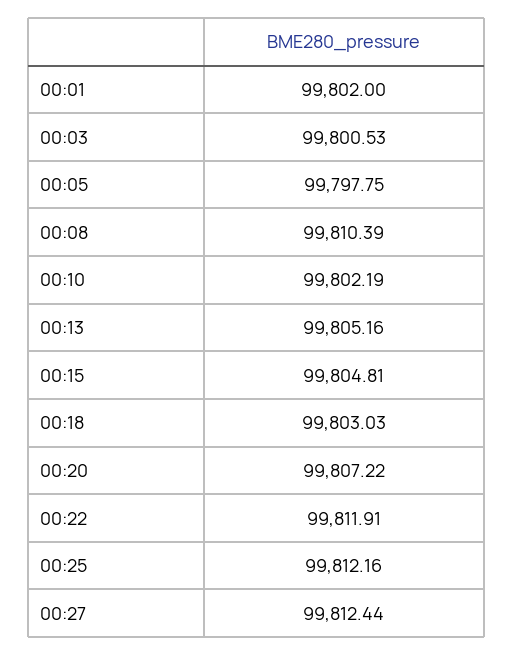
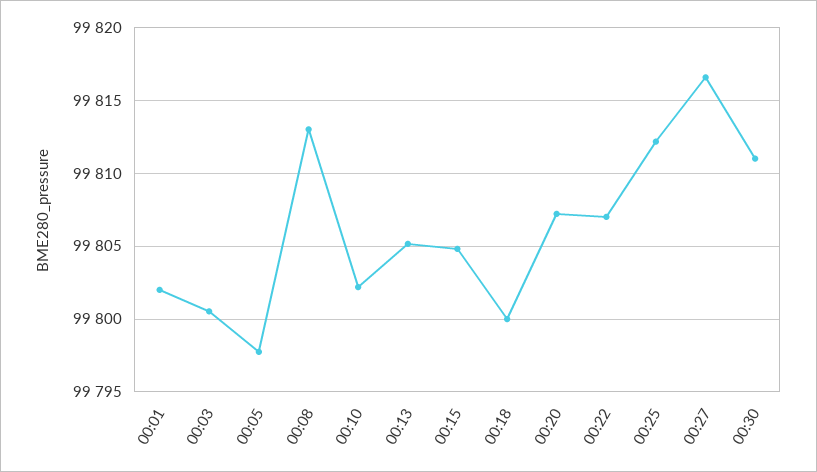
00:08: 99810.39 -> 99813
00:18: 99803.03 -> 99800
00:22: 99811.91 -> 99807
00:27: 99812.44 -> 99816.5
00:30: none -> 99811

